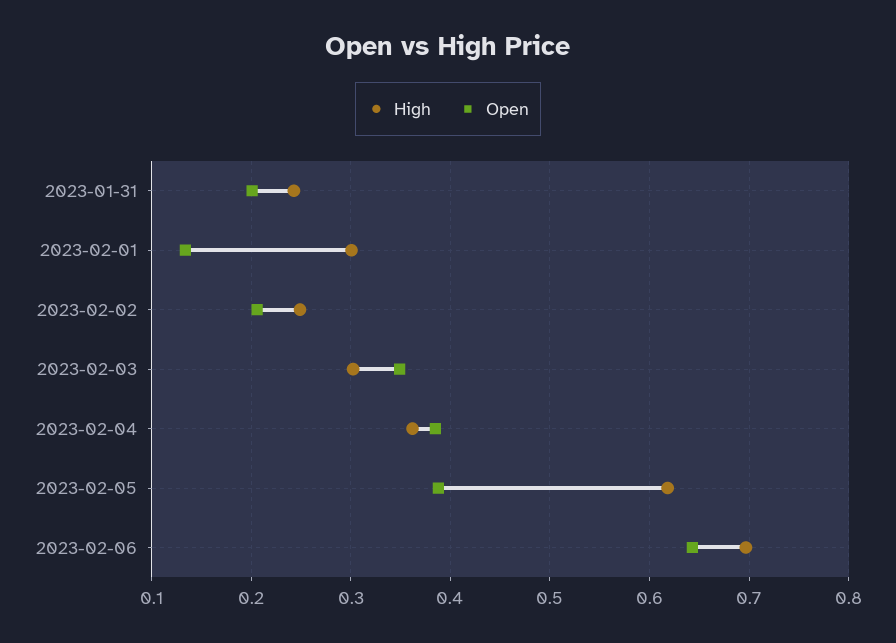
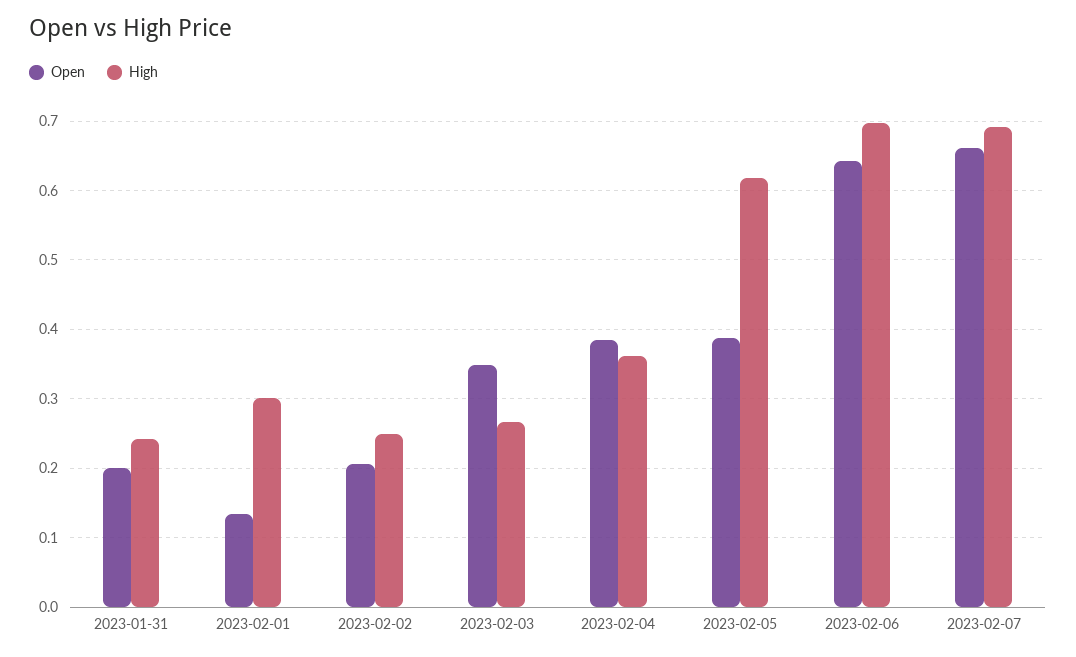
High, 2023-02-03: 0.3 -> 0.27
Open, 2023-02-07: none -> 0.66
High, 2023-02-07: none -> 0.69

